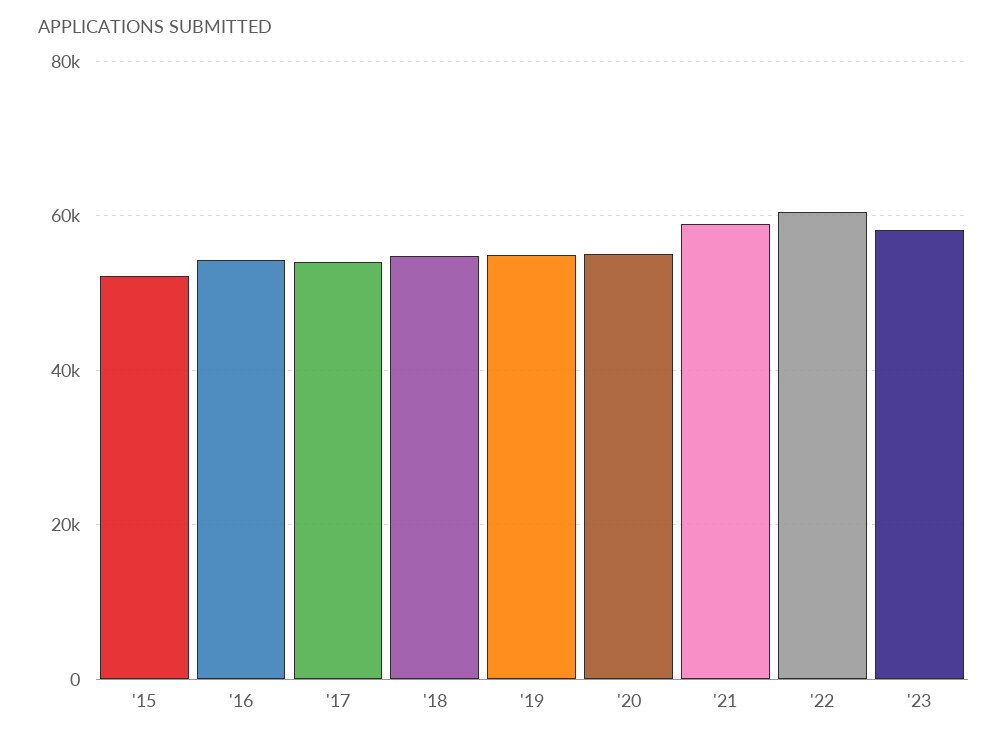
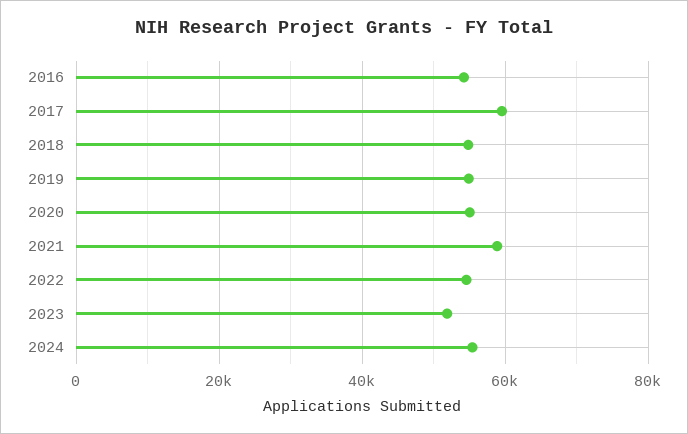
'15: 52000 -> none
'17: 54000 -> 60000
'22: 60000 -> 54000
'23: 58000 -> 52000
2024: none -> 56000

